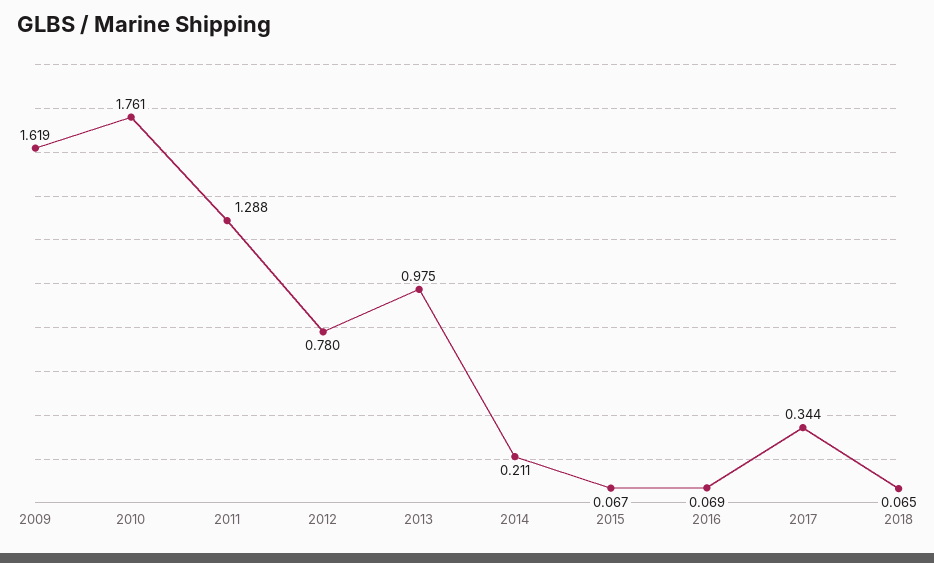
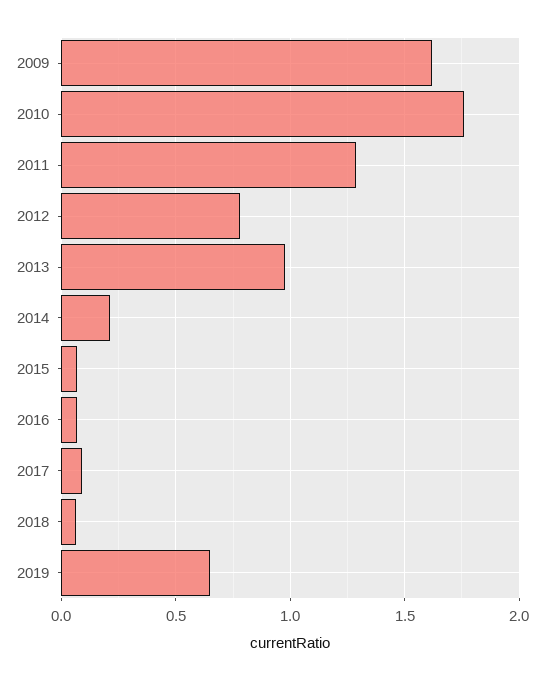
2017: 0.344 -> 0.1
2019: none -> 0.65

